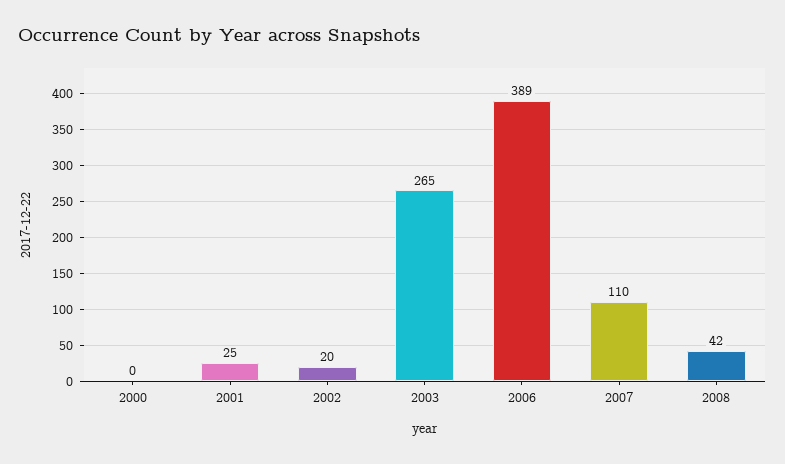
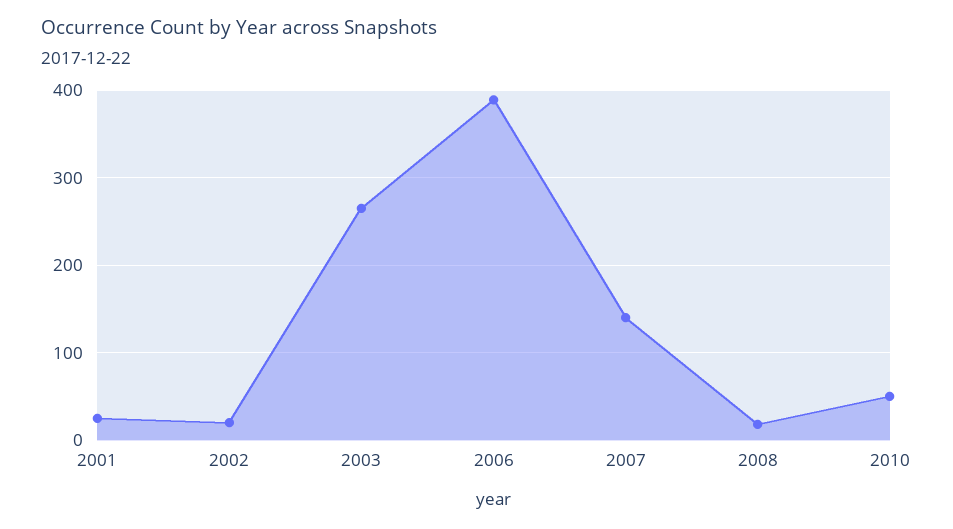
2000: 0 -> none
2007: 110 -> 140
2008: 42 -> 20
2010: none -> 50

